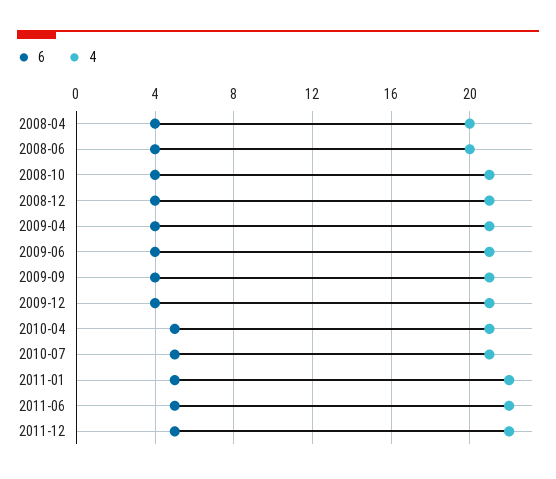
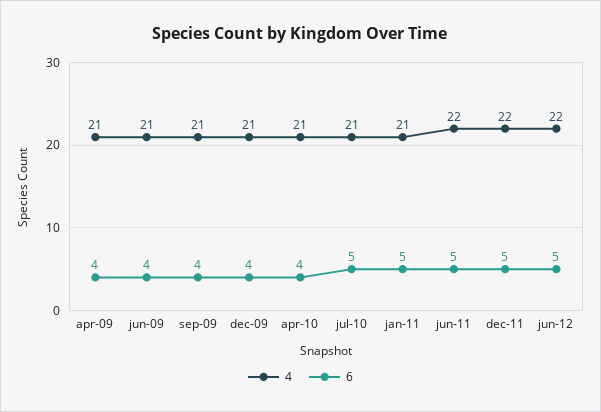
6, 2008-04: 4 -> none
4, 2008-04: 20 -> none
6, 2008-06: 4 -> none
4, 2008-06: 20 -> none
6, 2008-10: 4 -> none
4, 2008-10: 21 -> none
6, 2008-12: 4 -> none
4, 2008-12: 21 -> none
6, 2010-04: 5 -> 4
4, 2011-01: 22 -> 21
4, jun-12: none -> 22
6, jun-12: none -> 5

